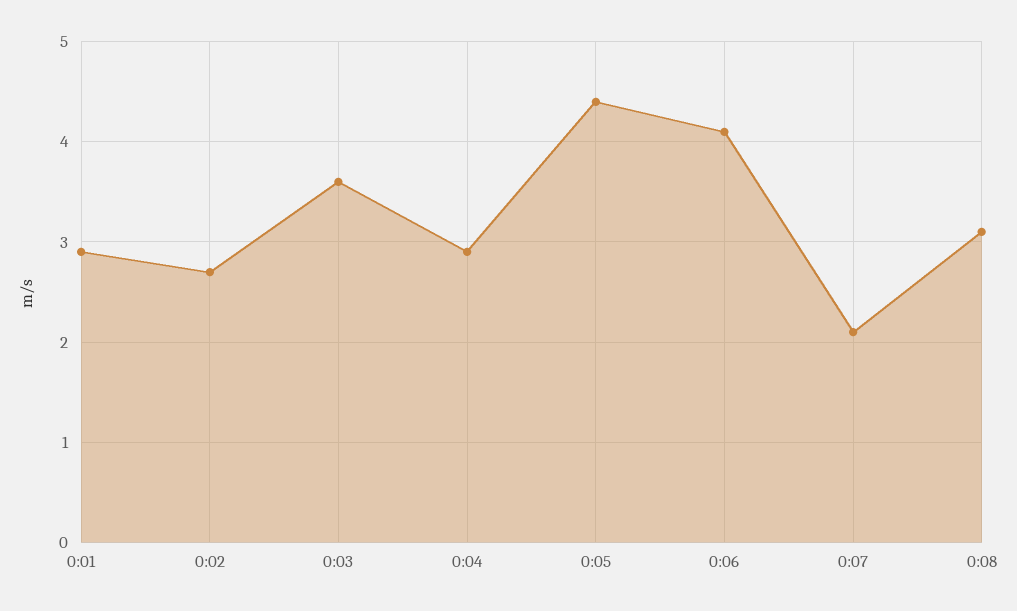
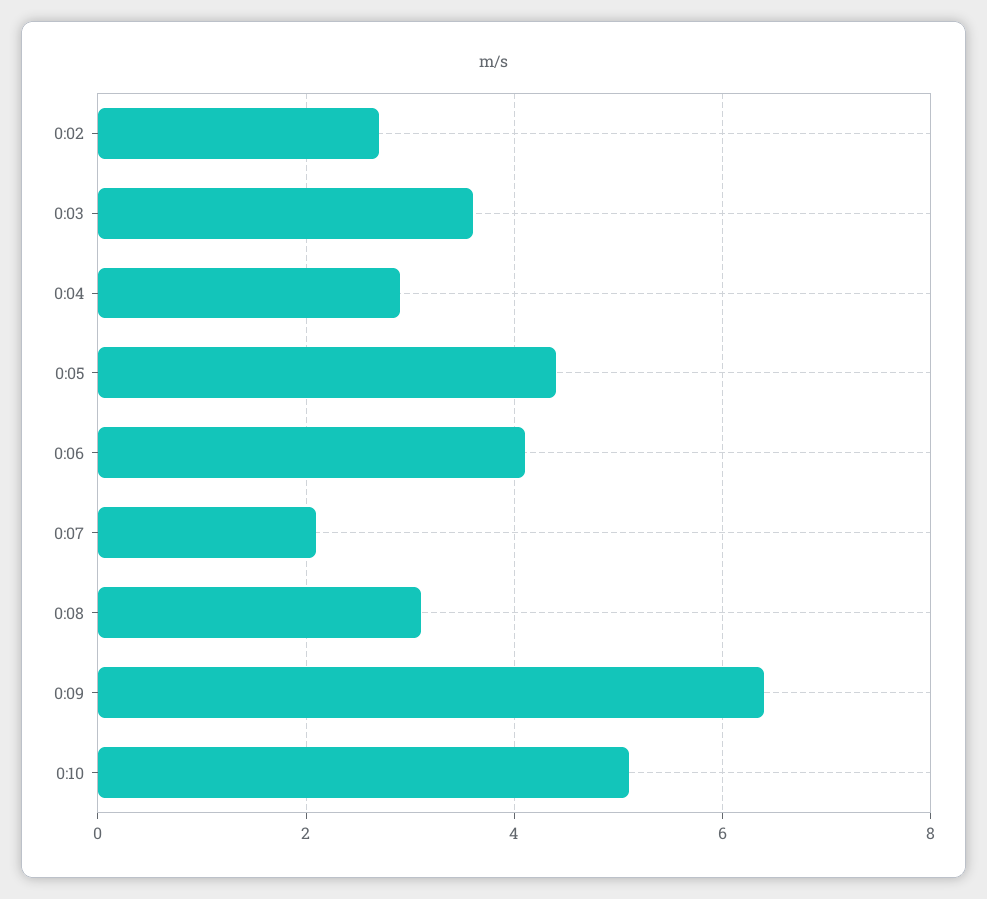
0:01: 2.9 -> none
0:09: none -> 6.5
0:10: none -> 5

